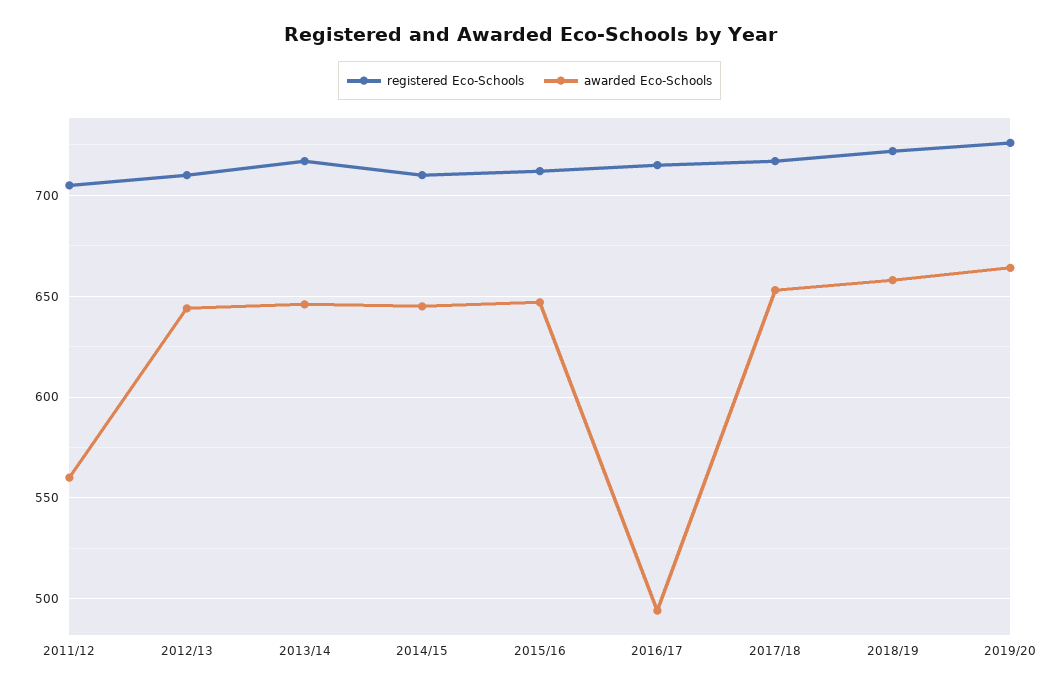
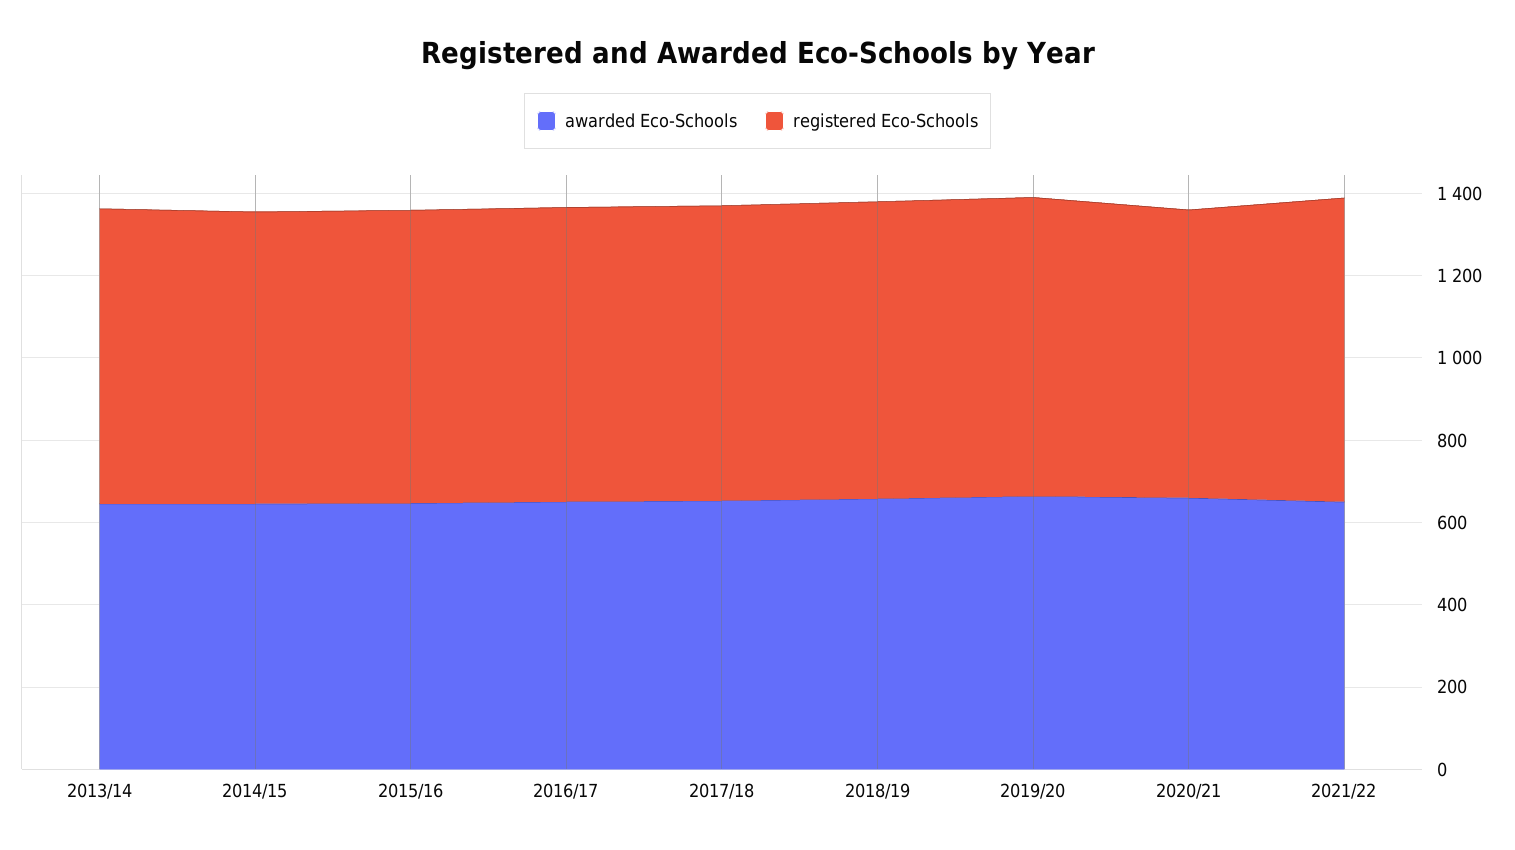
registered Eco-Schools, 2011/12: 705 -> none
awarded Eco-Schools, 2011/12: 560 -> none
registered Eco-Schools, 2012/13: 710 -> none
awarded Eco-Schools, 2012/13: 645 -> none
awarded Eco-Schools, 2016/17: 495 -> 650
awarded Eco-Schools, 2020/21: none -> 650
registered Eco-Schools, 2020/21: none -> 700
awarded Eco-Schools, 2021/22: none -> 650
registered Eco-Schools, 2021/22: none -> 750

